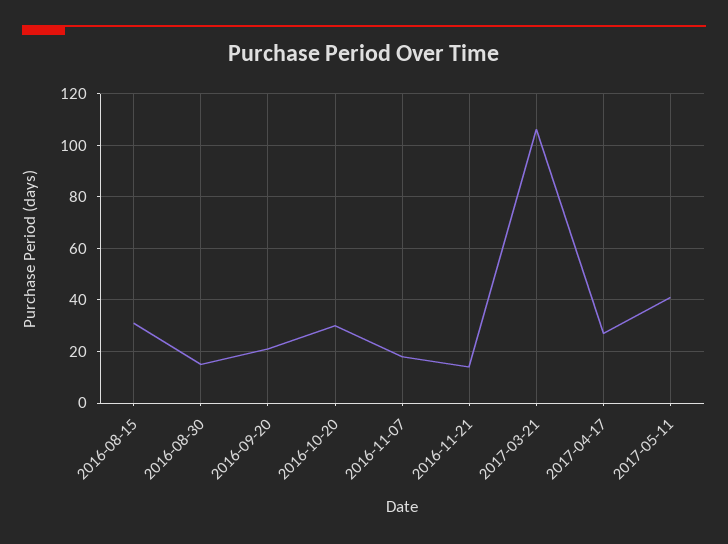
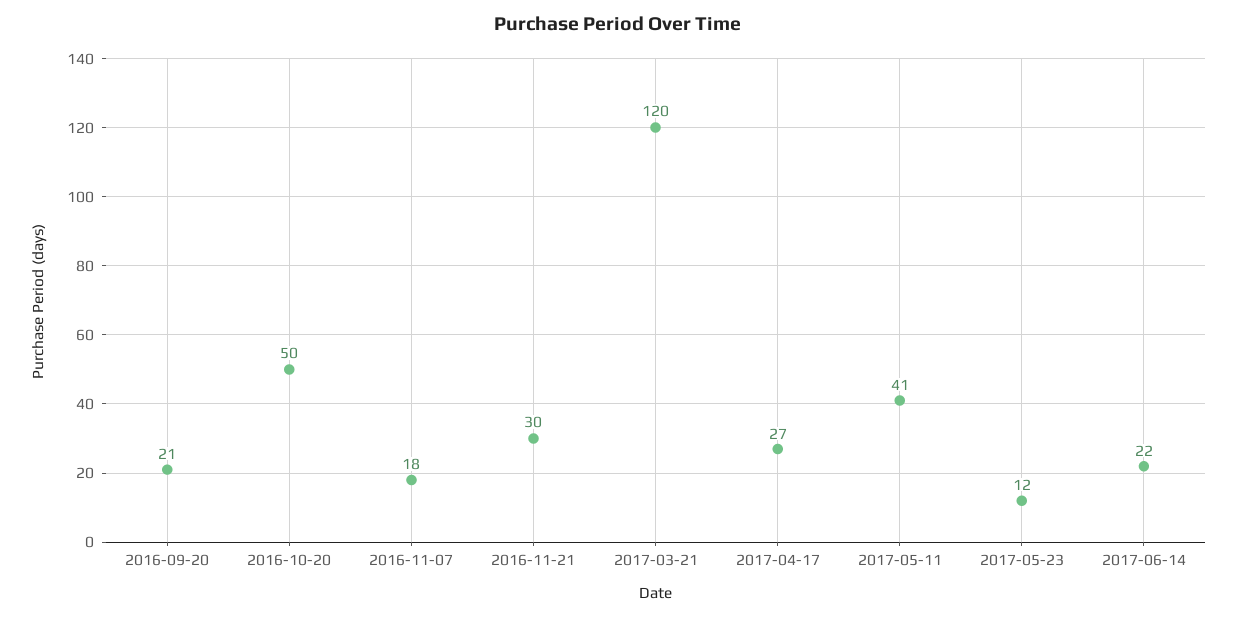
2016-08-15: 30 -> none
2016-08-30: 15 -> none
2016-10-20: 30 -> 50
2016-11-21: 15 -> 30
2017-03-21: 105 -> 120
2017-05-23: none -> 12
2017-06-14: none -> 22

